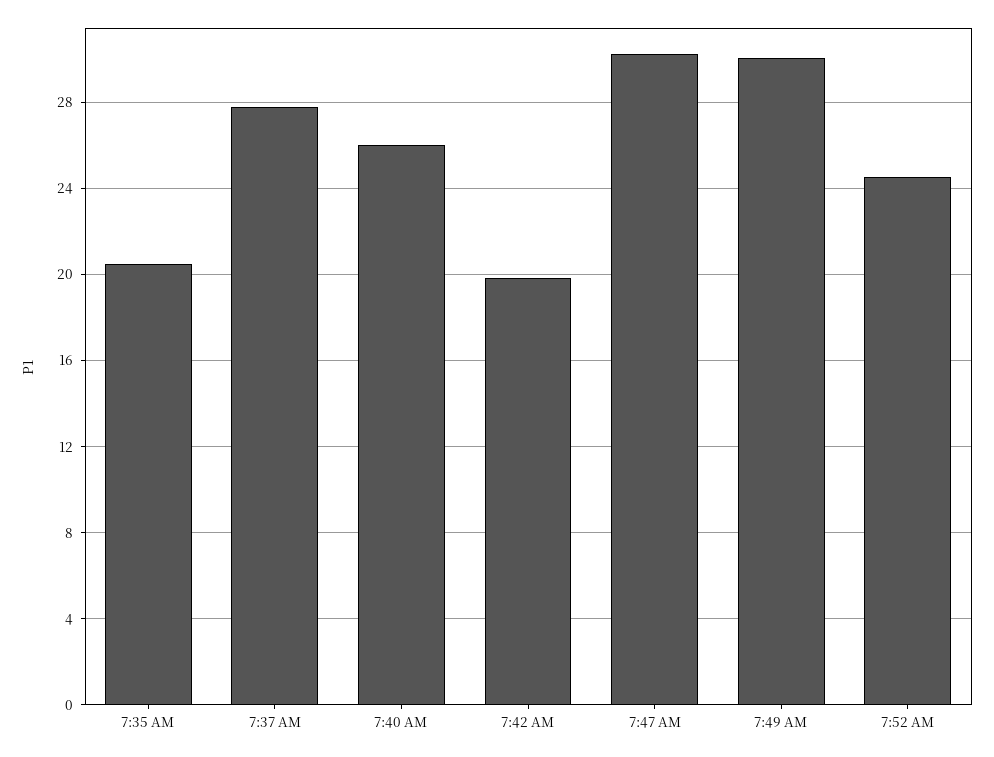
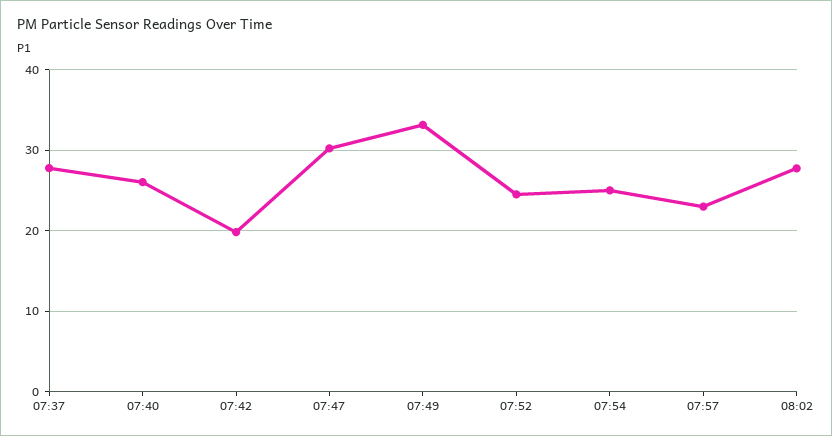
7:35 AM: 20.5 -> none
7:49 AM: 30 -> 33
07:54: none -> 25
07:57: none -> 23
08:02: none -> 28

